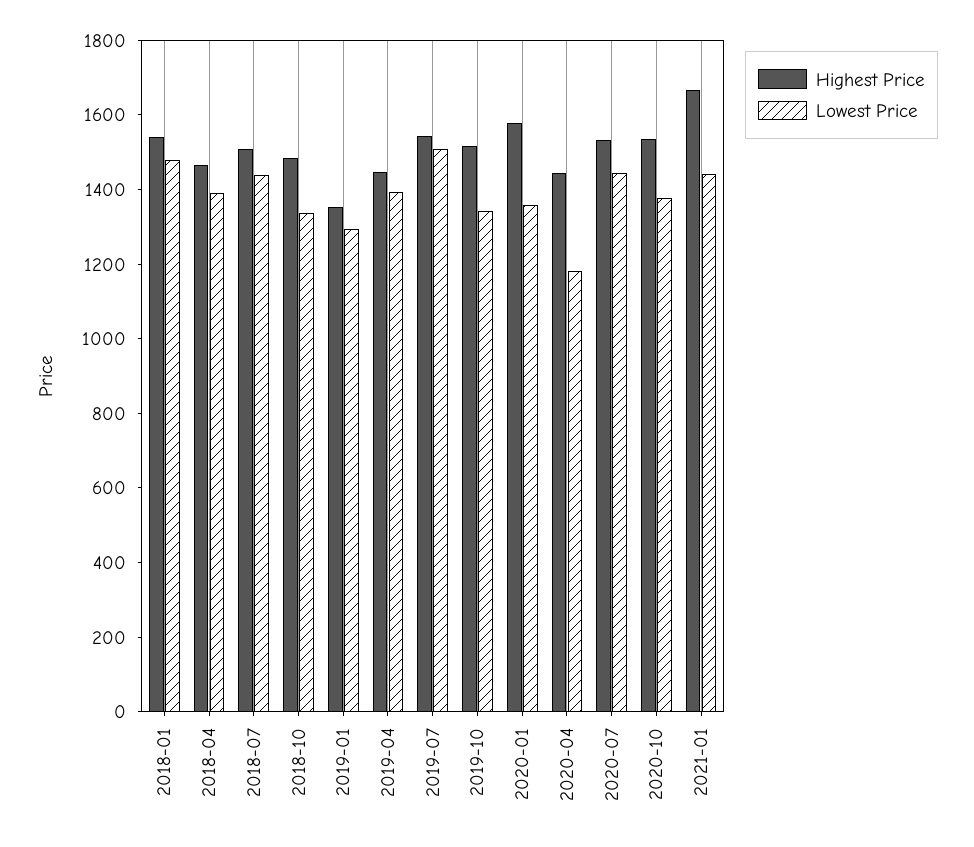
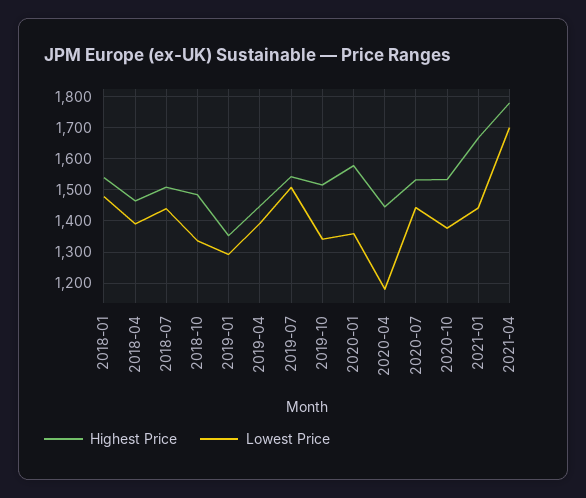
Highest Price, 2021-04: none -> 1780
Lowest Price, 2021-04: none -> 1700

